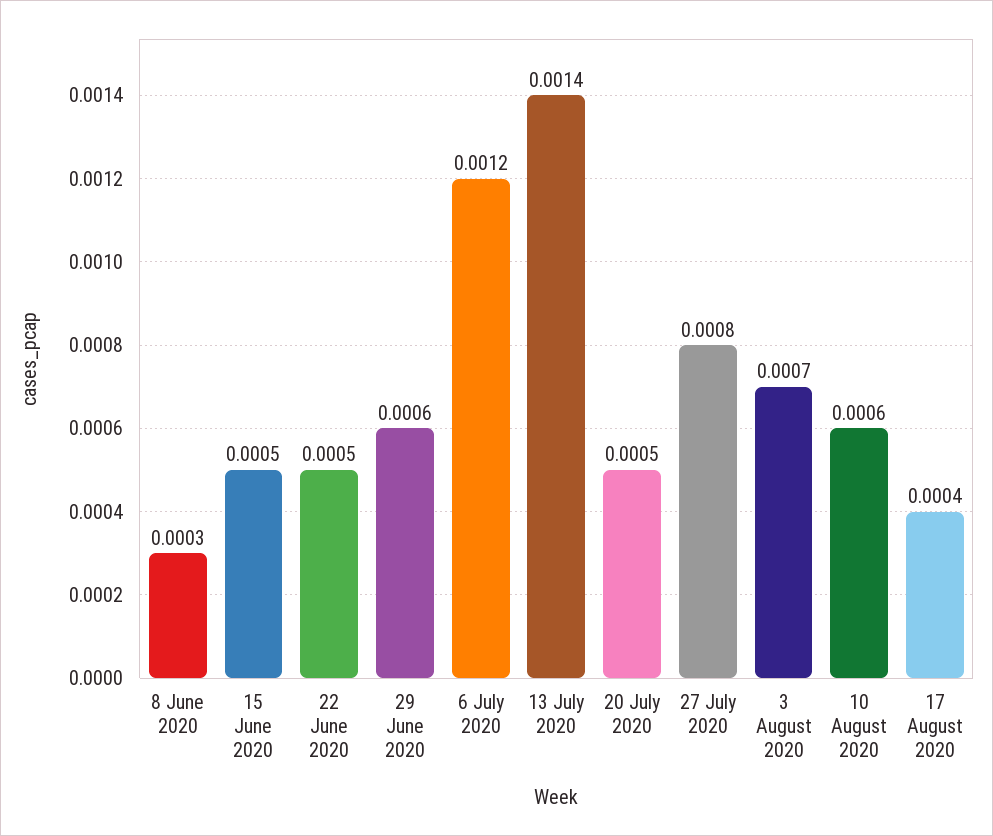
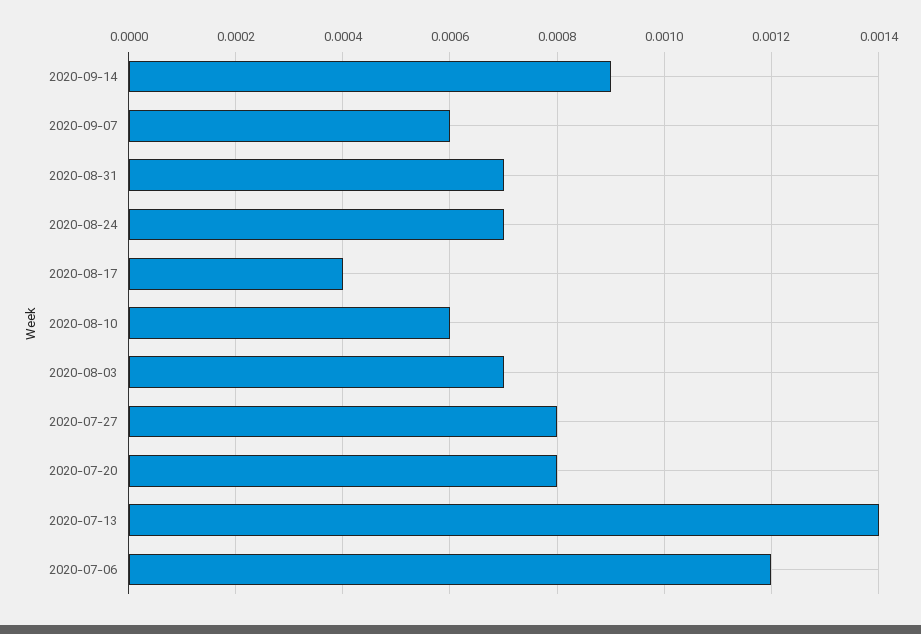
8 June 2020: 0.0003 -> none
15 June 2020: 0.0005 -> none
22 June 2020: 0.0005 -> none
29 June 2020: 0.0006 -> none
20 July 2020: 0.0005 -> 0.0008
2020-09-14: none -> 0.0009
2020-09-07: none -> 0.0006
2020-08-31: none -> 0.0007
2020-08-24: none -> 0.0007

